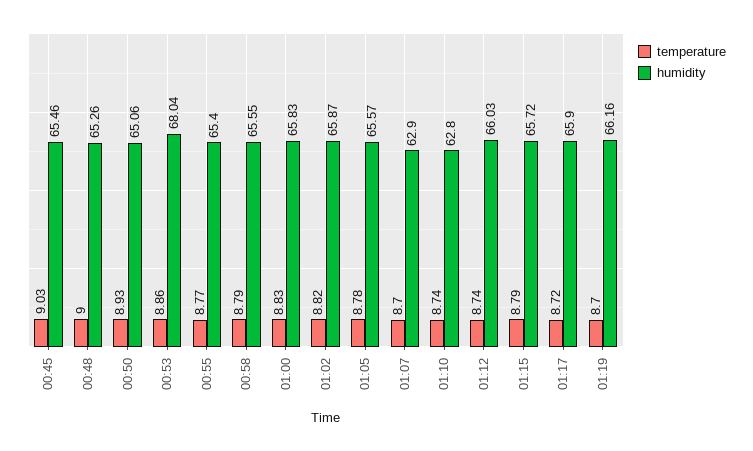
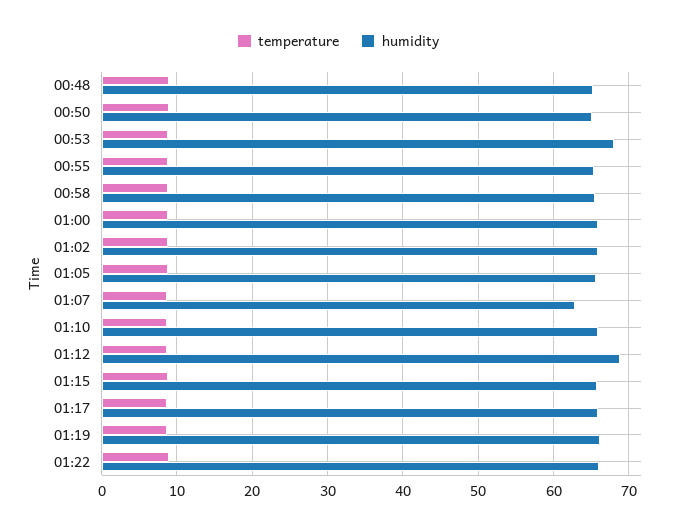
temperature, 00:45: 9.03 -> none
humidity, 00:45: 65.46 -> none
humidity, 01:10: 62.8 -> 66
humidity, 01:12: 66.03 -> 69
temperature, 01:22: none -> 9
humidity, 01:22: none -> 66

